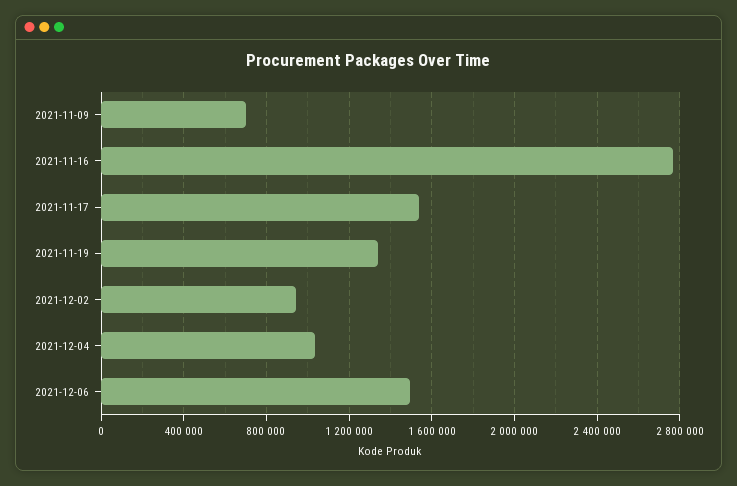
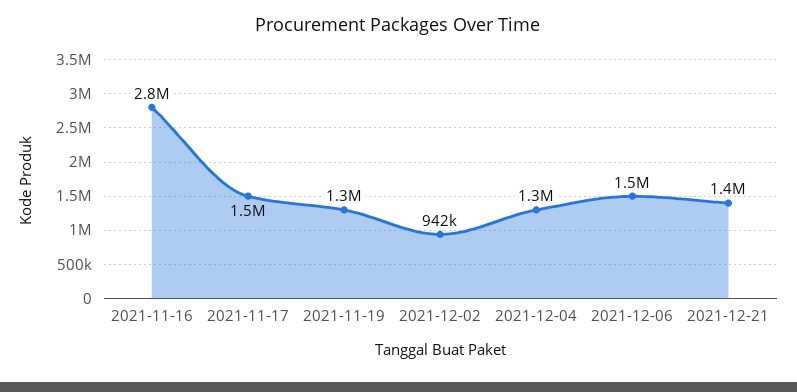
2021-11-09: 700000 -> none
2021-12-04: 1050000 -> 1300000
2021-12-21: none -> 1400000

